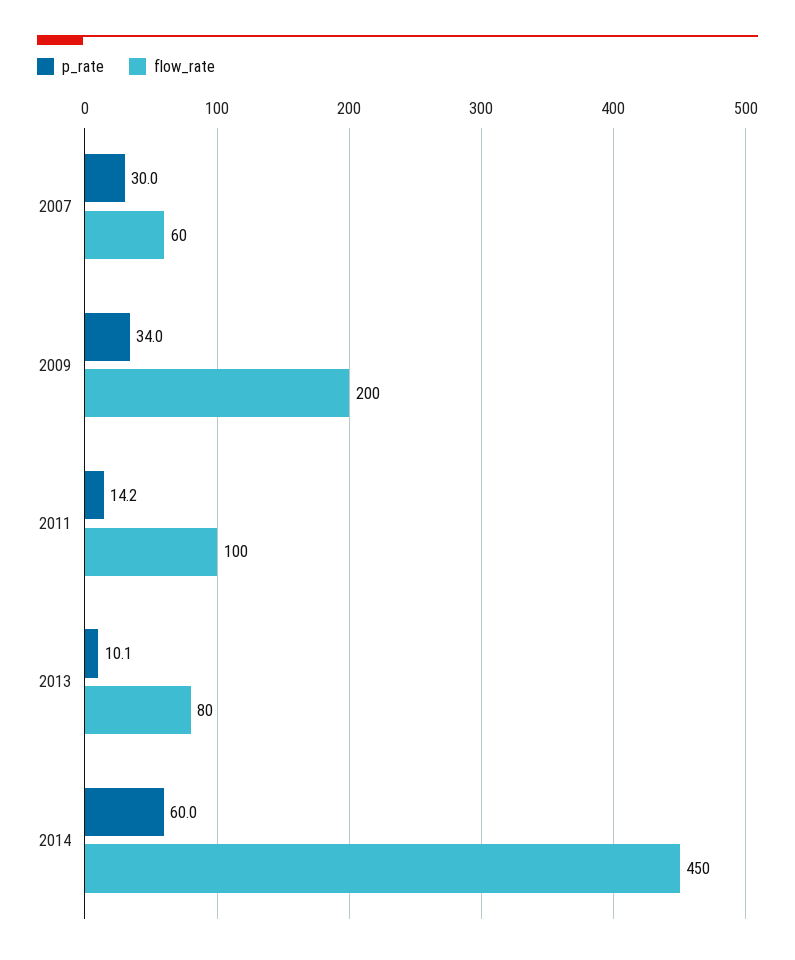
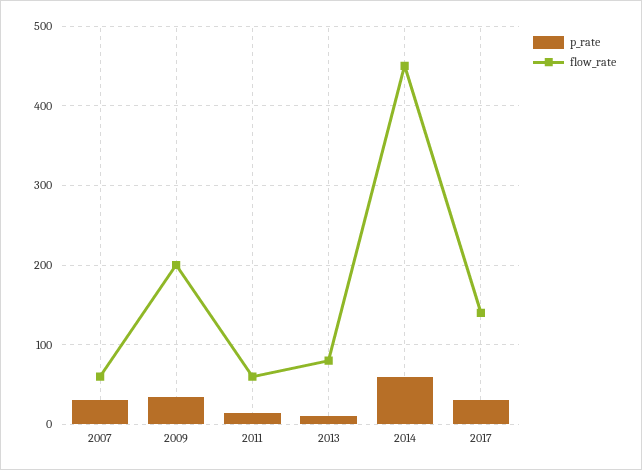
flow_rate, 2011: 100 -> 60
p_rate, 2017: none -> 30
flow_rate, 2017: none -> 140

